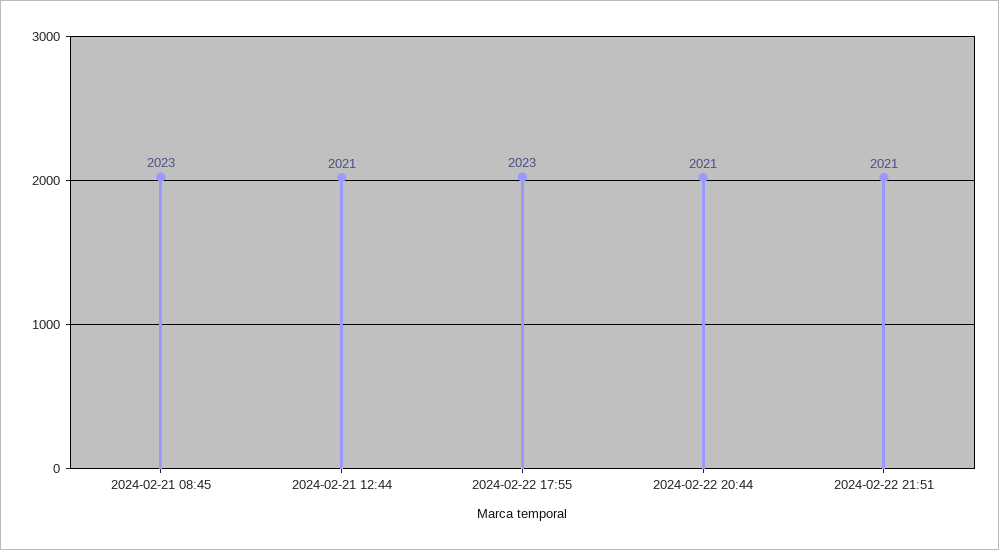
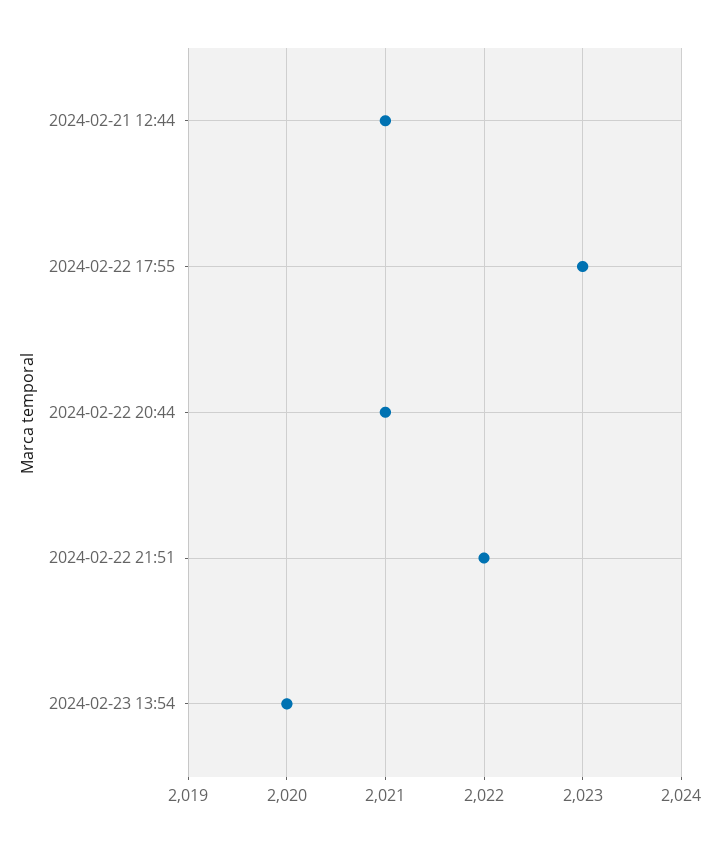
2024-02-21 08:45: 2023 -> none
2024-02-22 21:51: 2021 -> 2022
2024-02-23 13:54: none -> 2020

